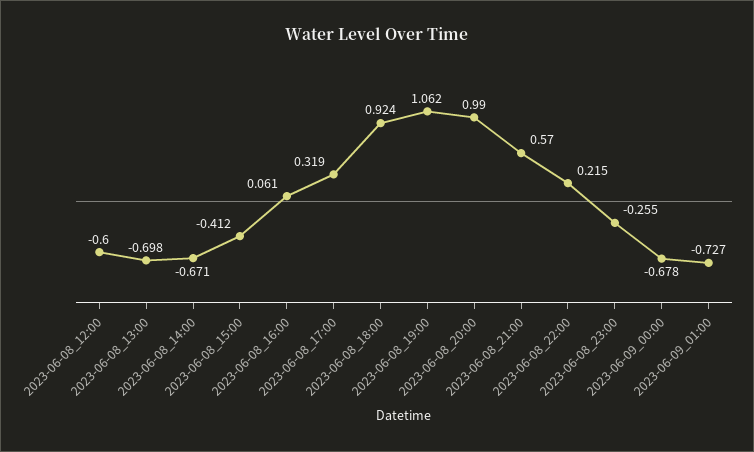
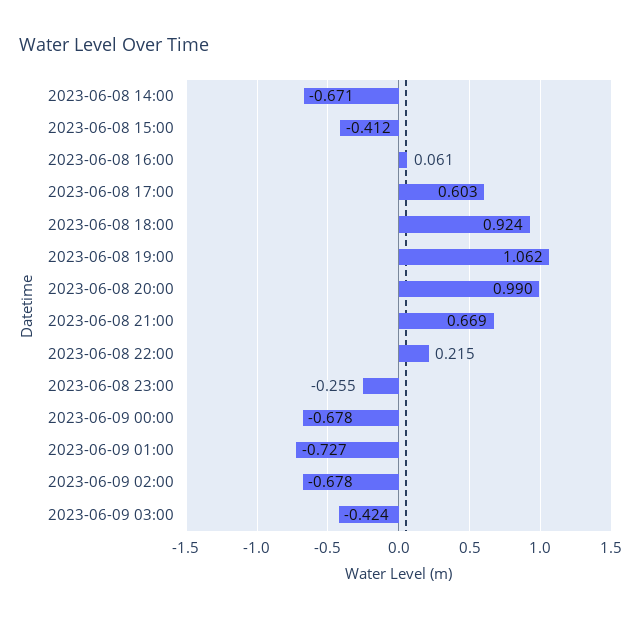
2023-06-08_12:00: -0.6 -> none
2023-06-08_13:00: -0.698 -> none
2023-06-08_17:00: 0.319 -> 0.603
2023-06-08_21:00: 0.57 -> 0.669
2023-06-09 02:00: none -> -0.678
2023-06-09 03:00: none -> -0.424

